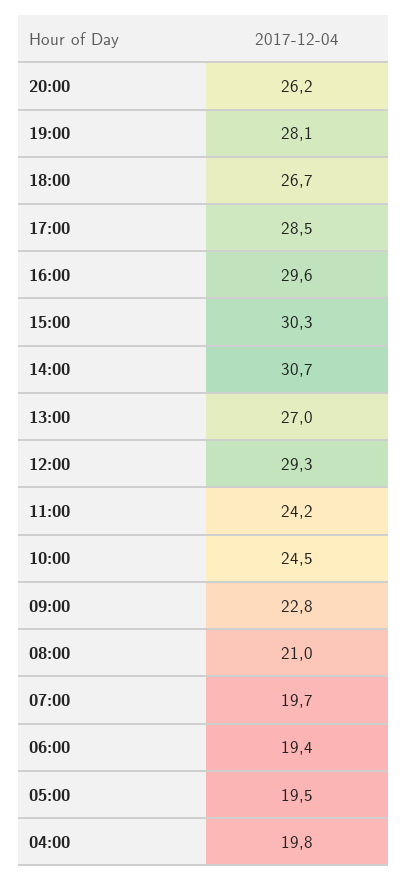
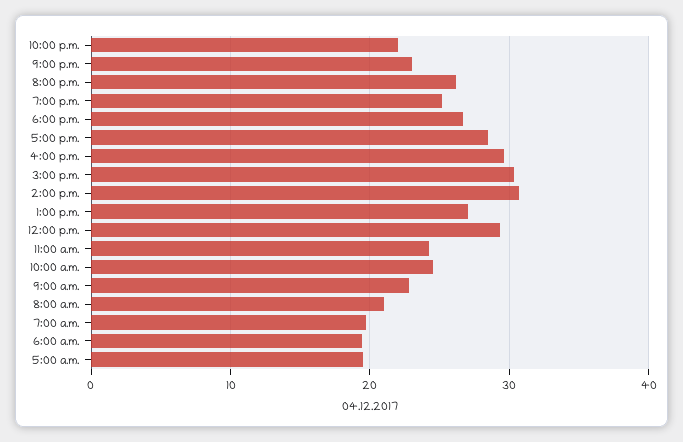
19:00: 28.1 -> 25
04:00: 19.8 -> none
10:00 p.m.: none -> 22
9:00 p.m.: none -> 23

